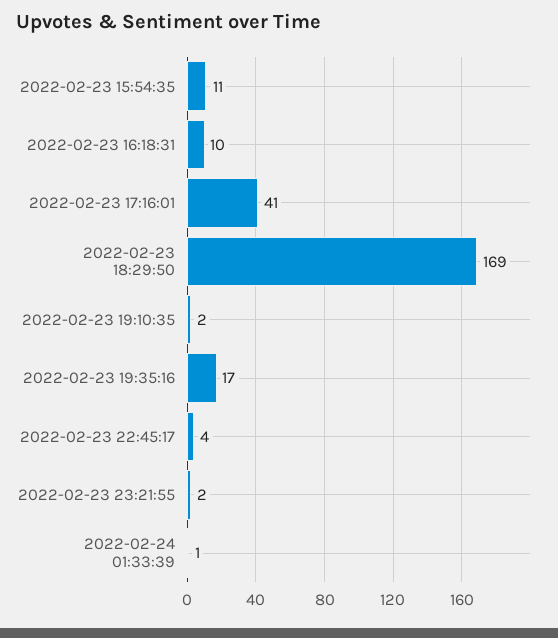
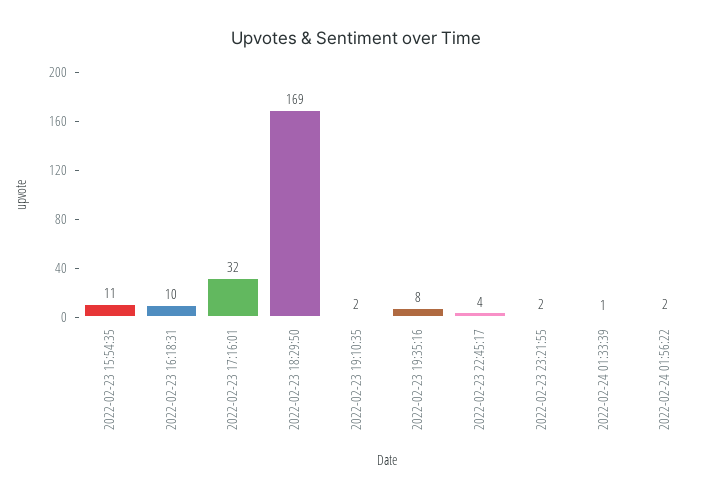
2022-02-23 17:16:01: 41 -> 32
2022-02-23 19:35:16: 17 -> 8
2022-02-24 01:56:22: none -> 2

